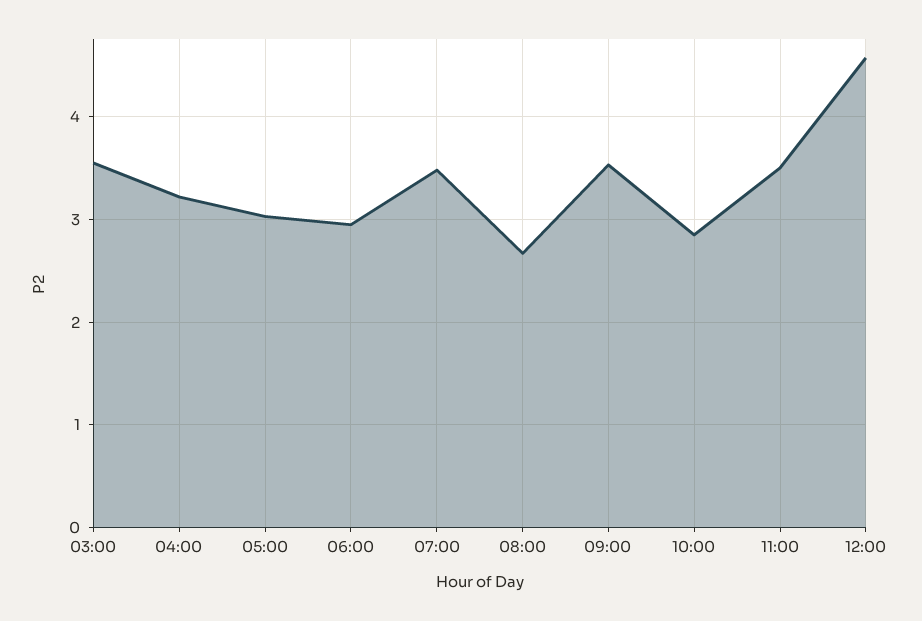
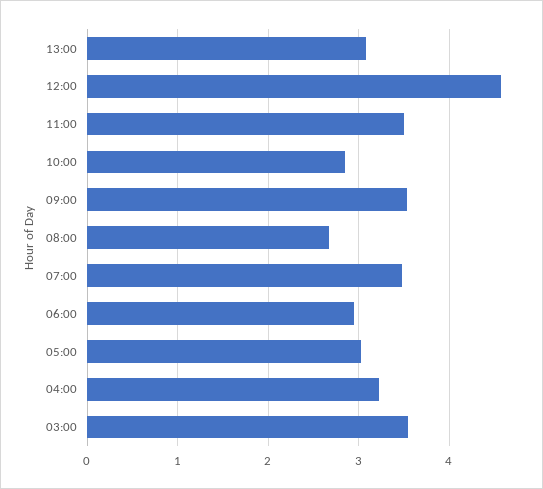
13:00: none -> 3.1

